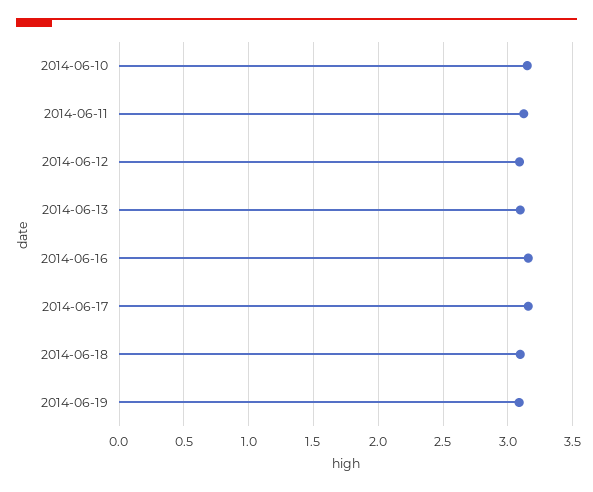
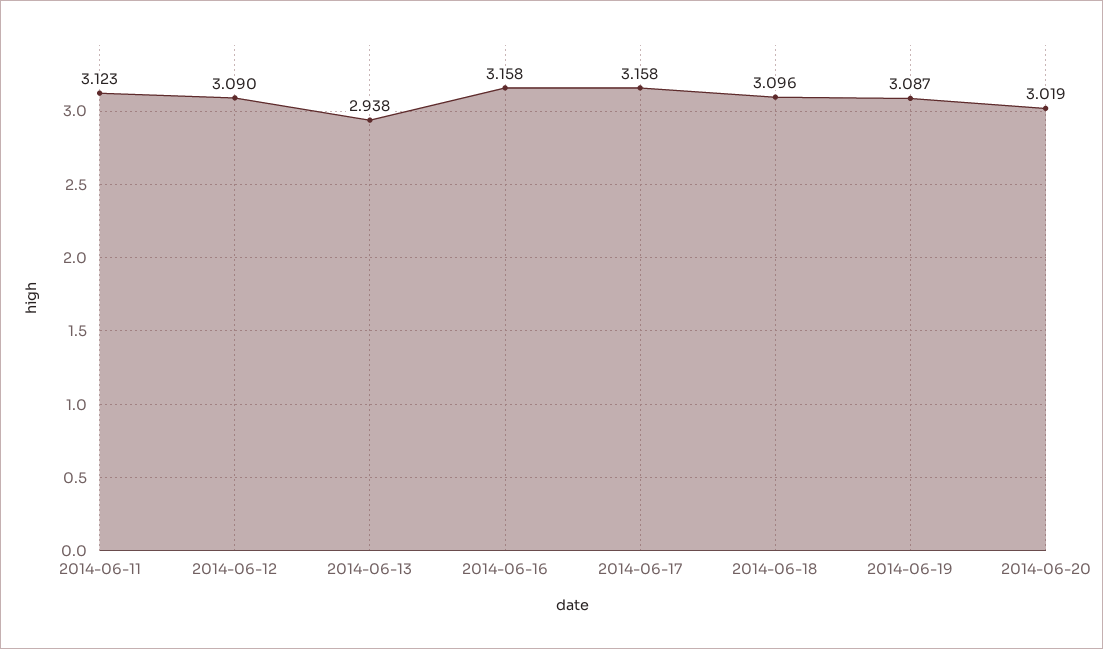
2014-06-10: 3.15 -> none
2014-06-13: 3.1 -> 2.938
2014-06-20: none -> 3.019

